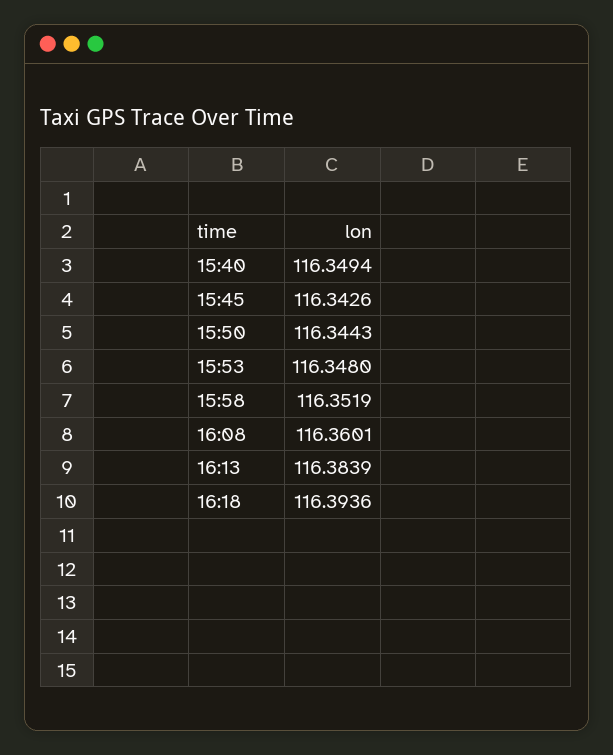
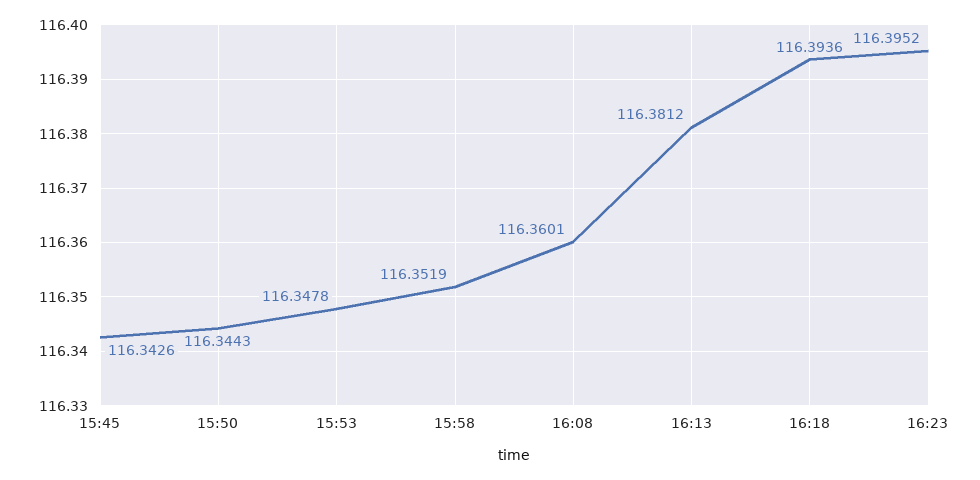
15:40: 116.3494 -> none
15:53: 116.348 -> 116.3478
16:13: 116.3839 -> 116.3812
16:23: none -> 116.3952

